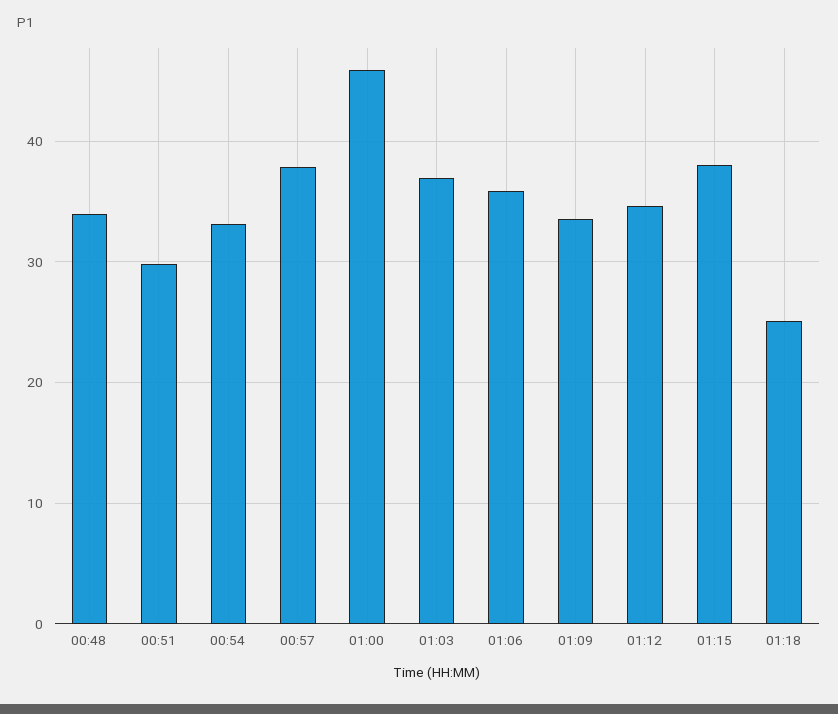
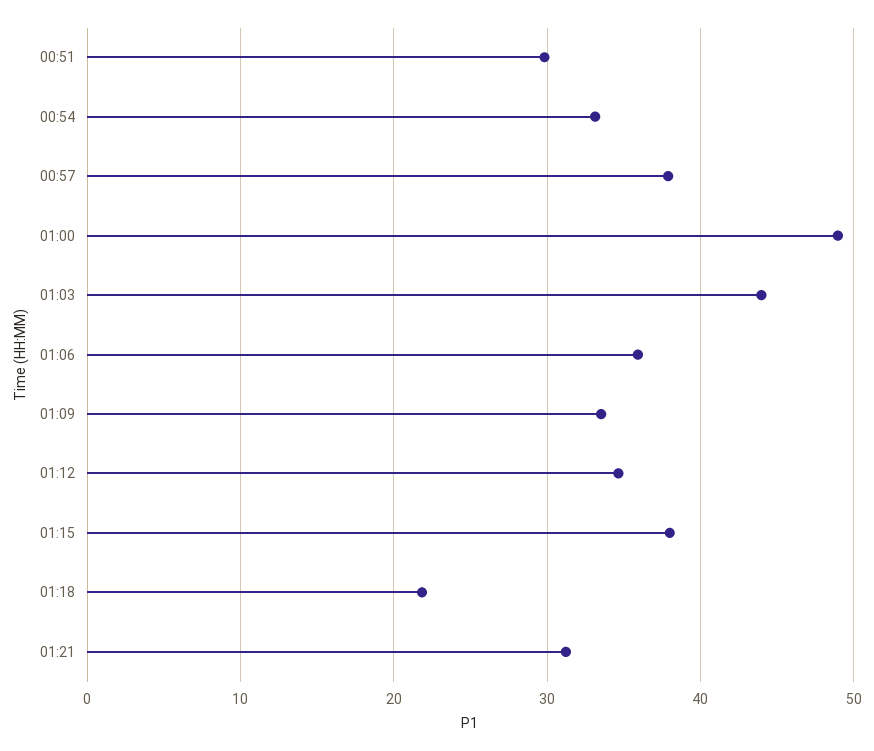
00:48: 34 -> none
01:00: 46 -> 49
01:03: 37 -> 44
01:18: 25 -> 22
01:21: none -> 31

